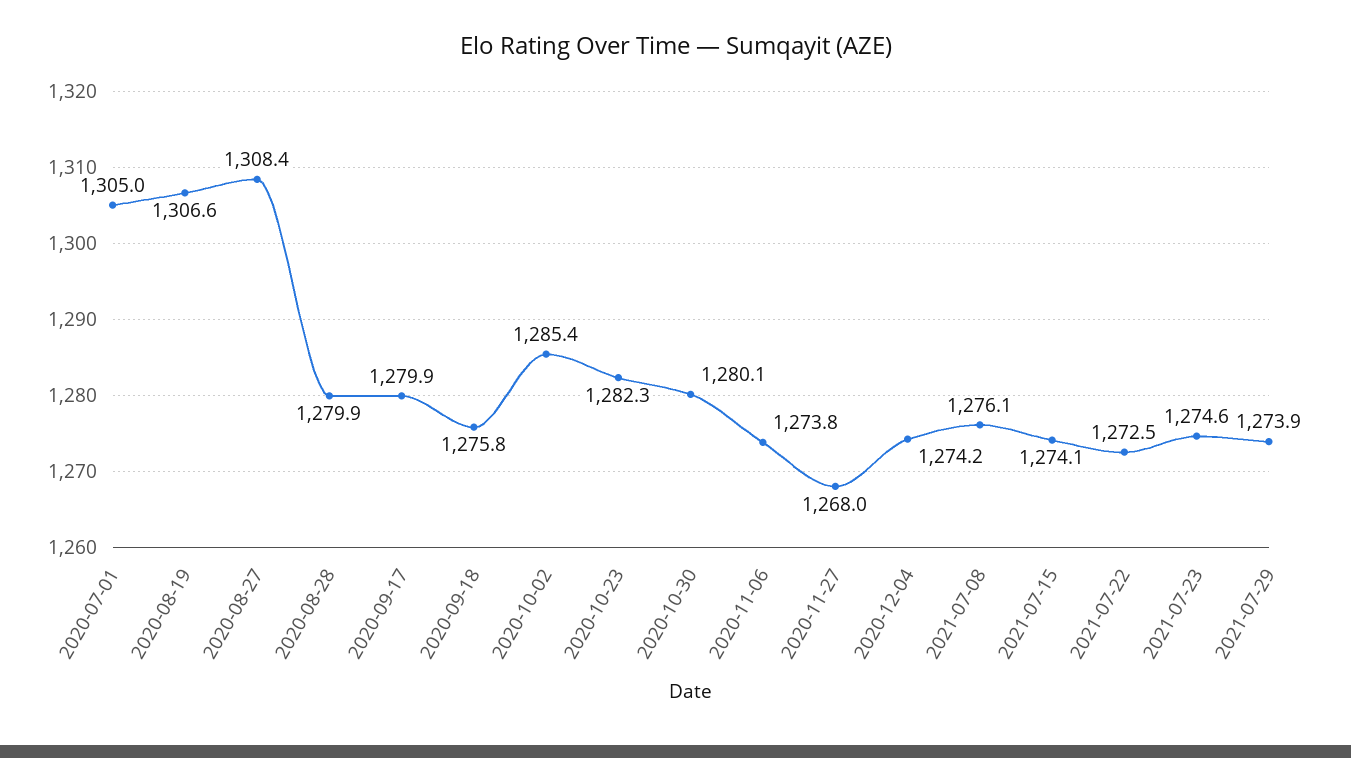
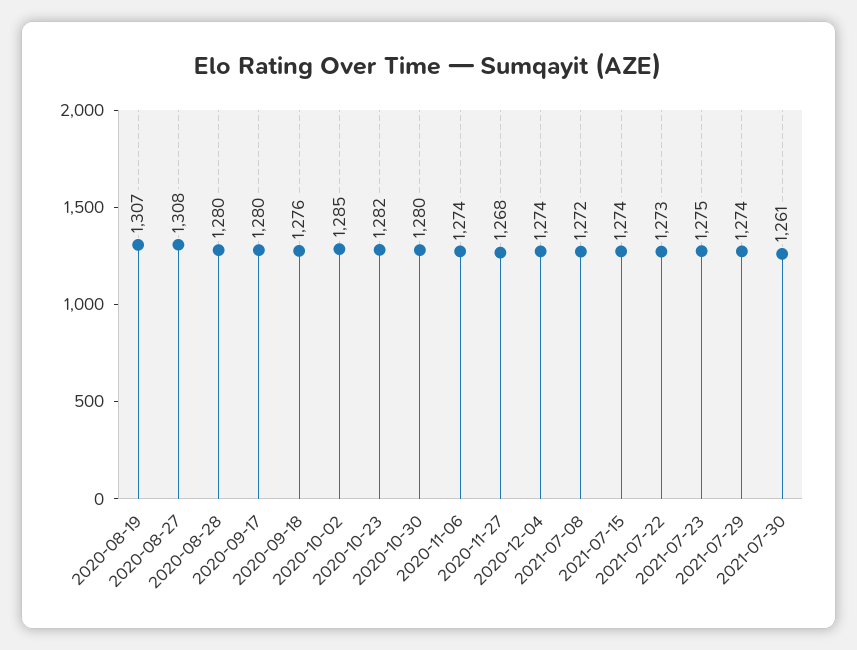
2020-07-01: 1305 -> none
2021-07-08: 1276.1 -> 1272
2021-07-30: none -> 1261

